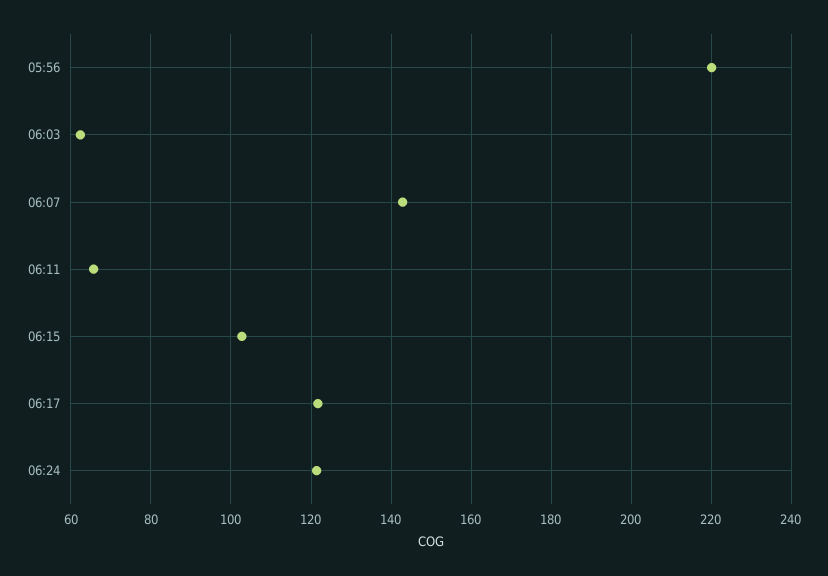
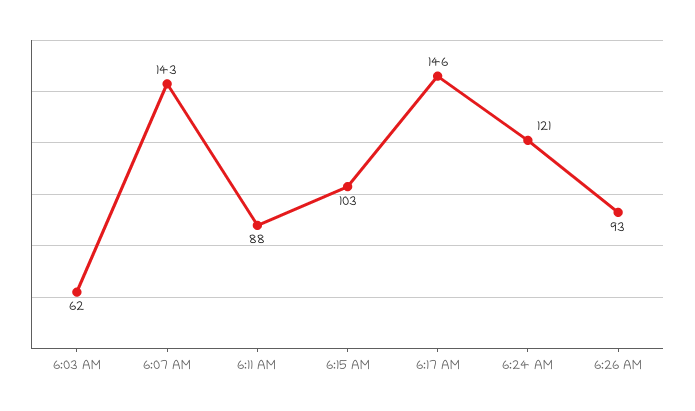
05:56: 220 -> none
06:11: 66 -> 88
06:17: 122 -> 146
6:26 AM: none -> 93

